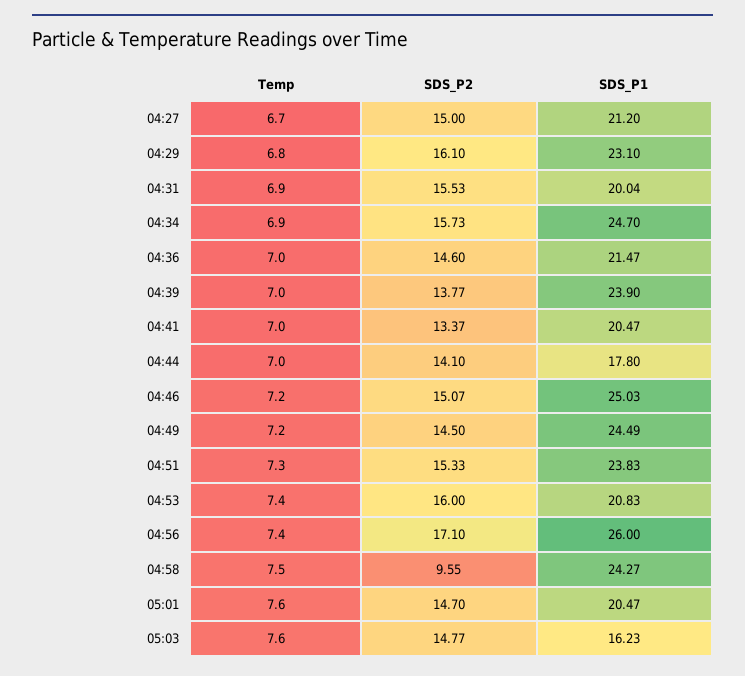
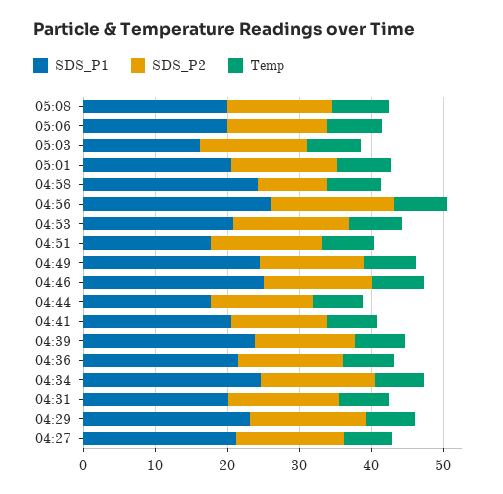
SDS_P1, 04:51: 23.83 -> 18
SDS_P1, 05:08: none -> 20
SDS_P2, 05:08: none -> 14
Temp, 05:08: none -> 8
SDS_P1, 05:06: none -> 20
SDS_P2, 05:06: none -> 14
Temp, 05:06: none -> 8

